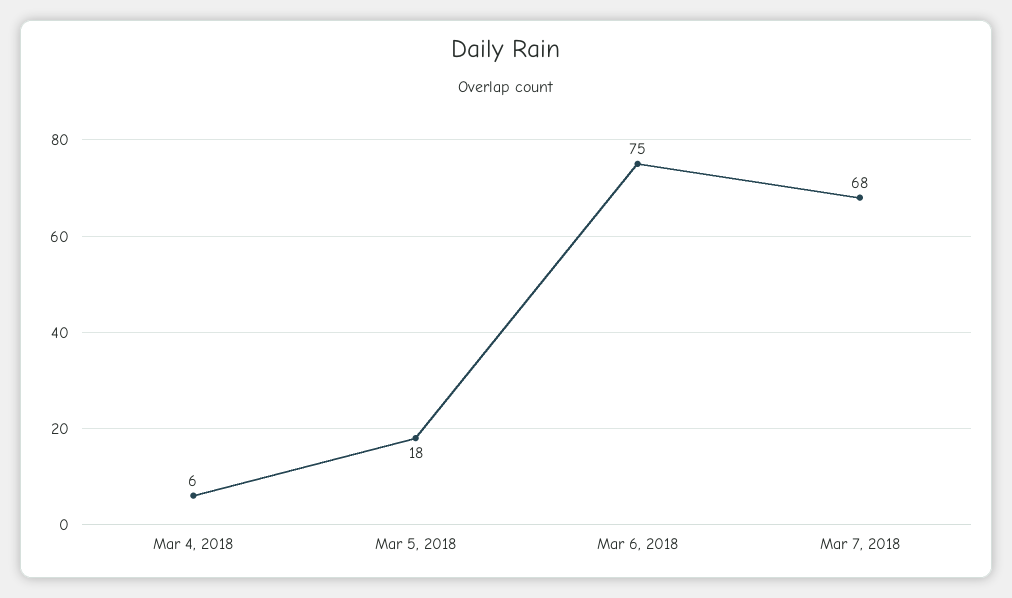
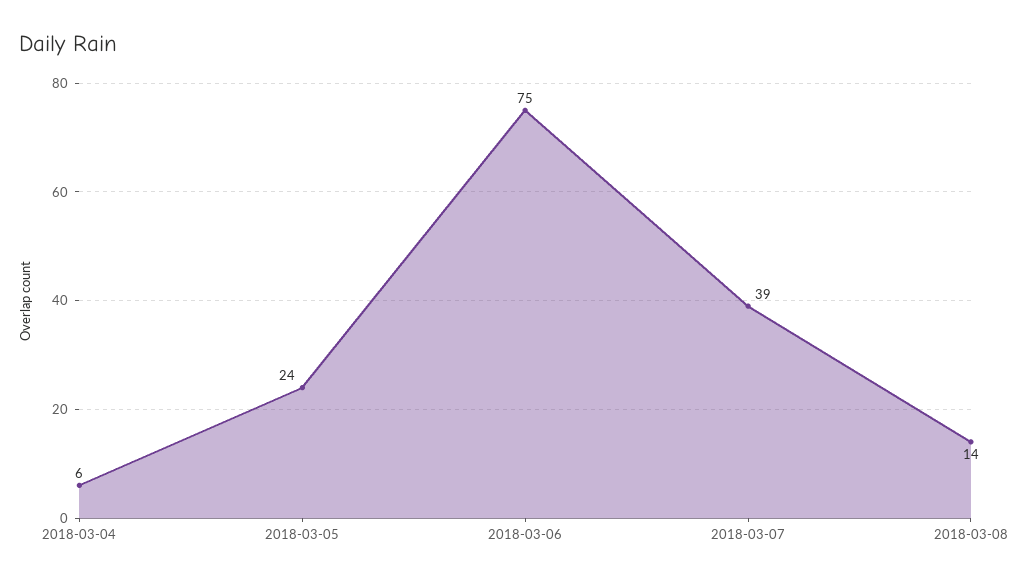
Mar 5, 2018: 18 -> 24
Mar 7, 2018: 68 -> 39
2018-03-08: none -> 14

